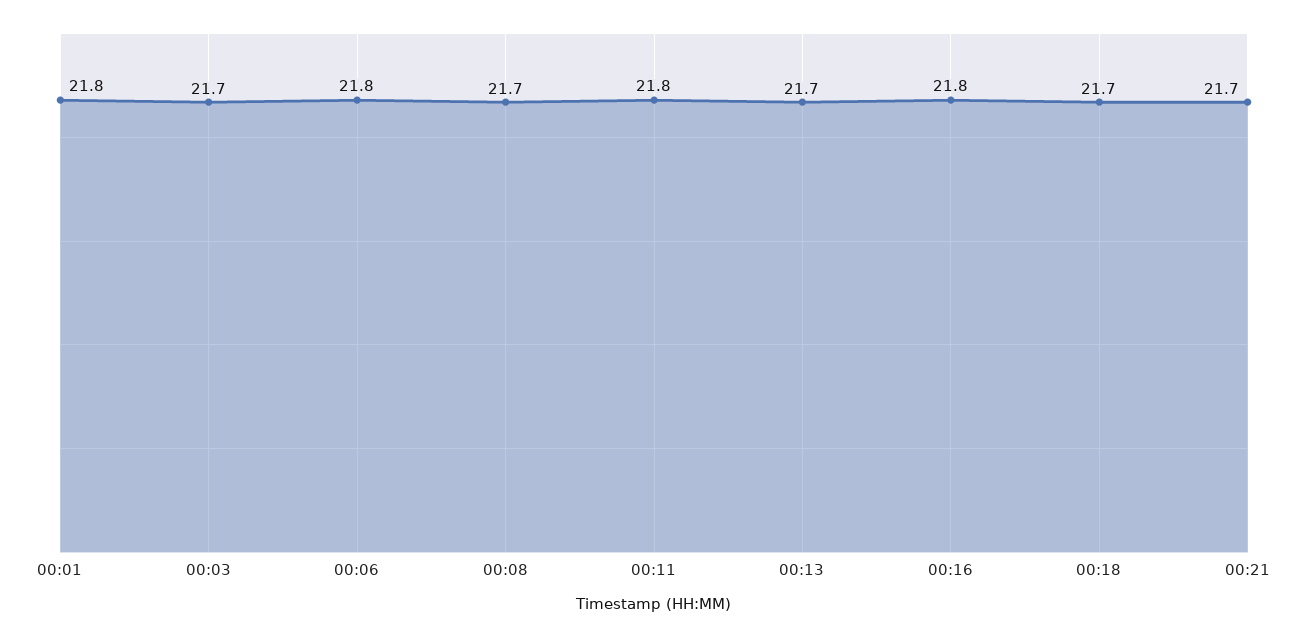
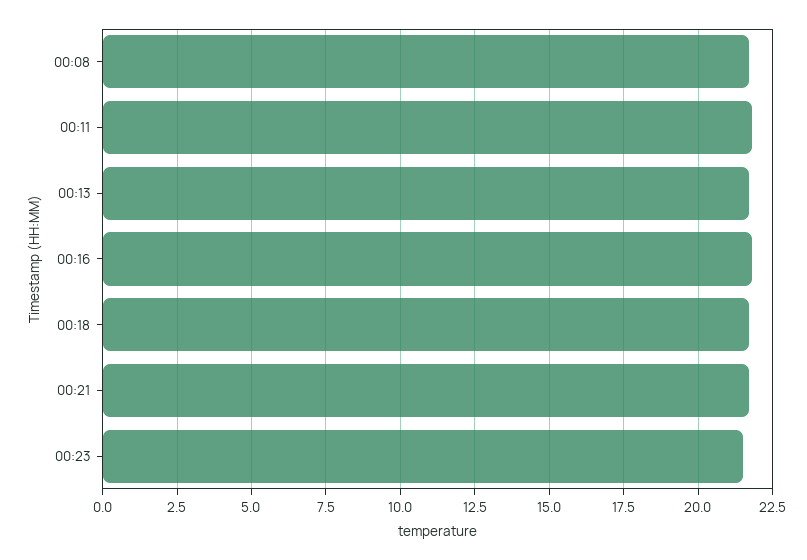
00:01: 21.8 -> none
00:03: 21.7 -> none
00:06: 21.8 -> none
00:23: none -> 21.5

